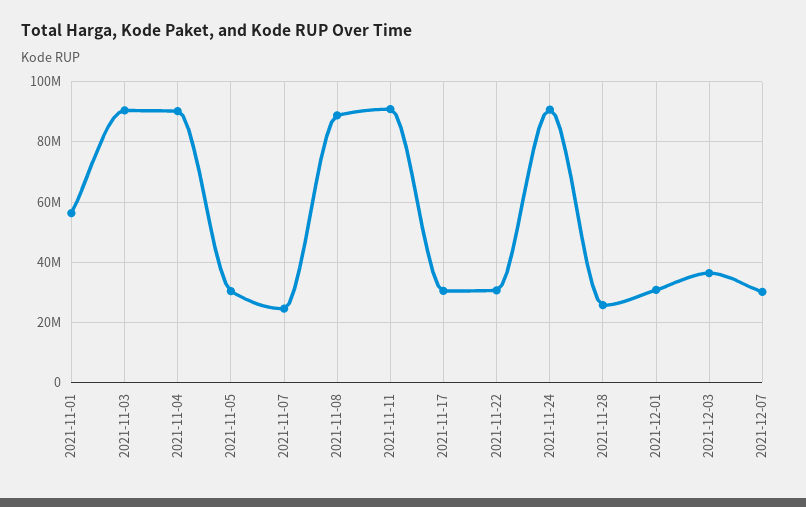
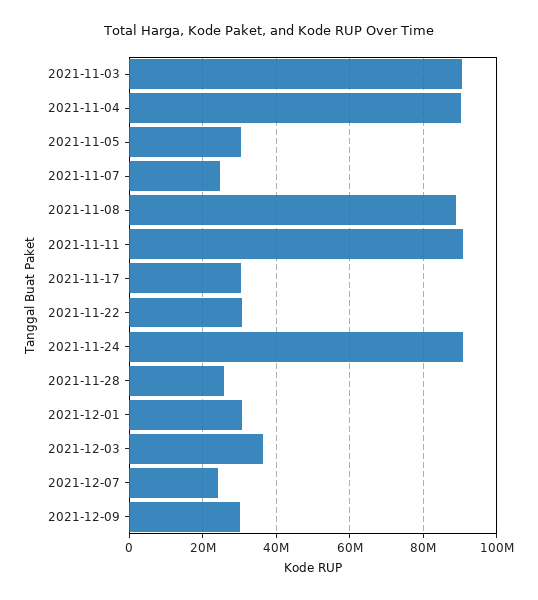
2021-11-01: 56000000 -> none
2021-12-07: 30000000 -> 24000000
2021-12-09: none -> 30000000

